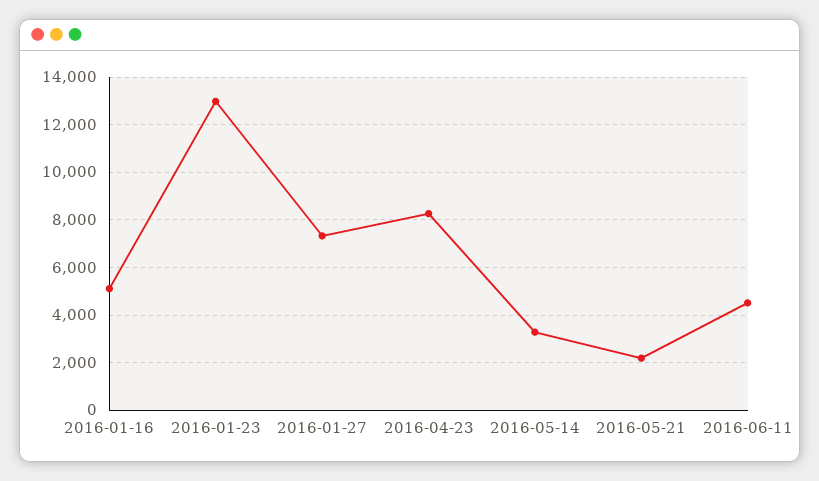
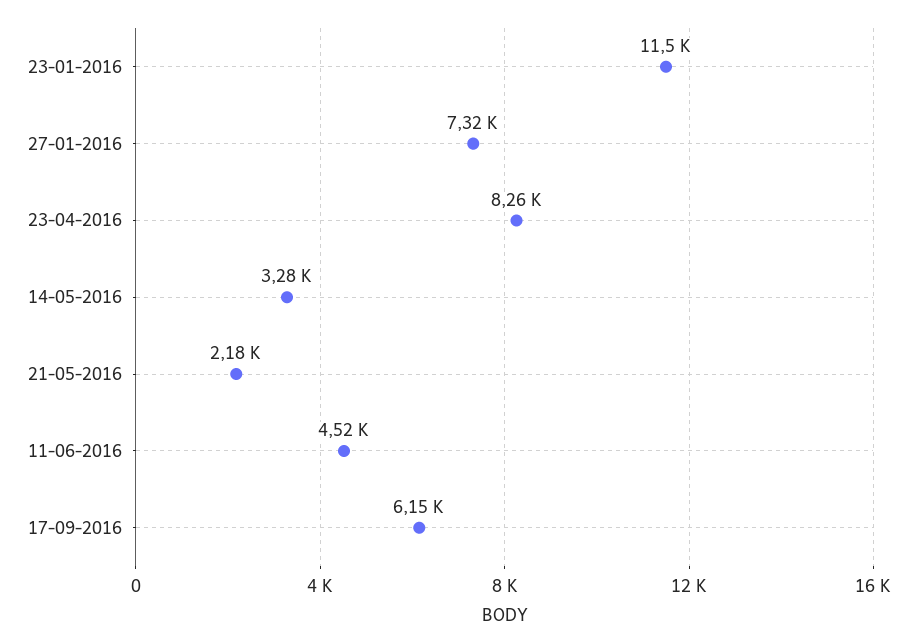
2016-01-16: 5000 -> none
2016-01-23: 13000 -> 11500
17-09-2016: none -> 6150

